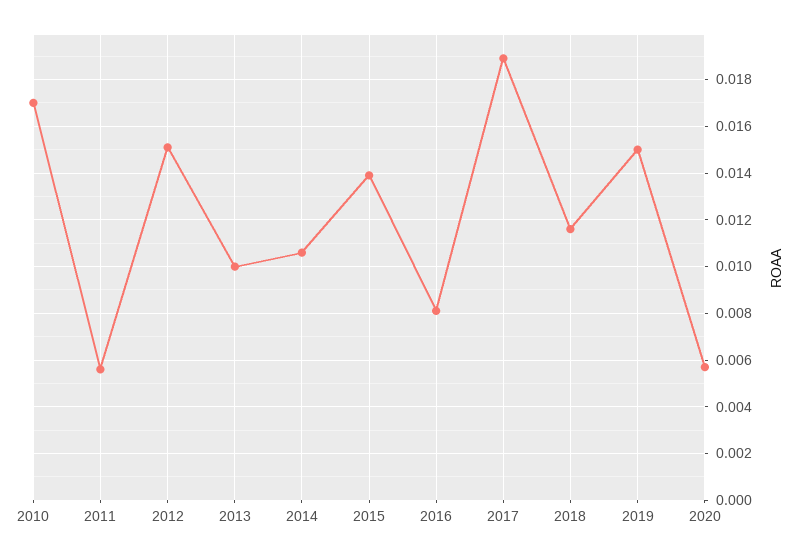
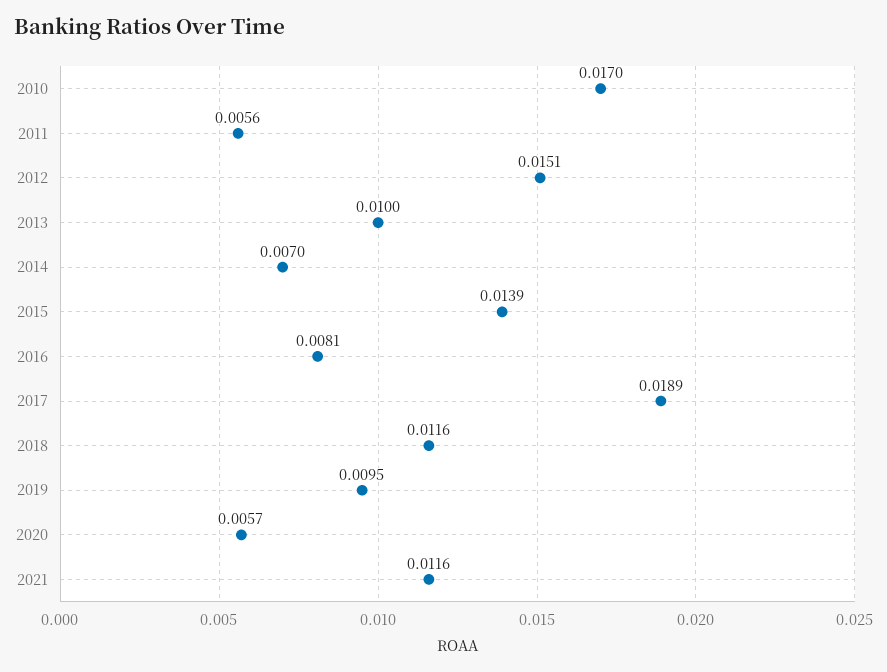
2014: 0.0105 -> 0.007
2019: 0.015 -> 0.0095
2021: none -> 0.0116

